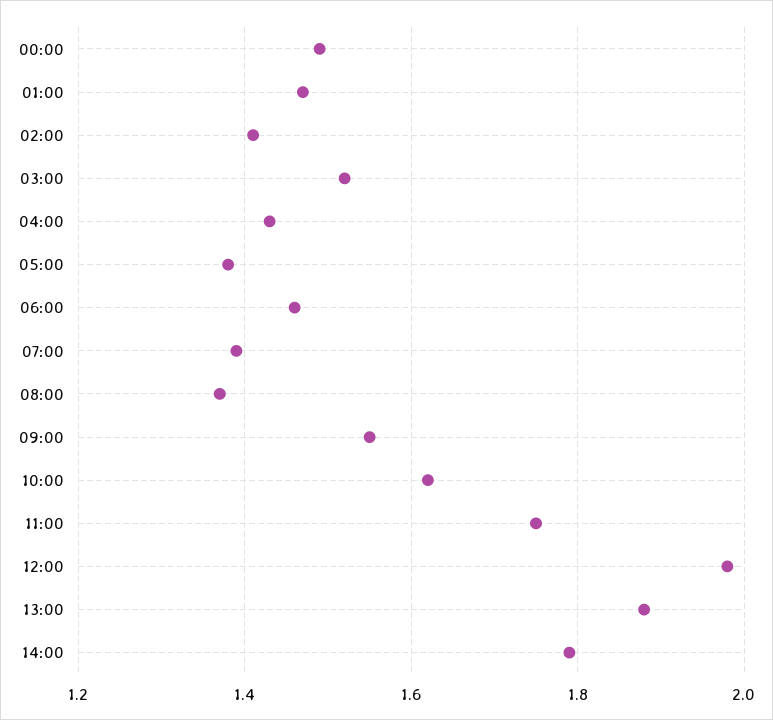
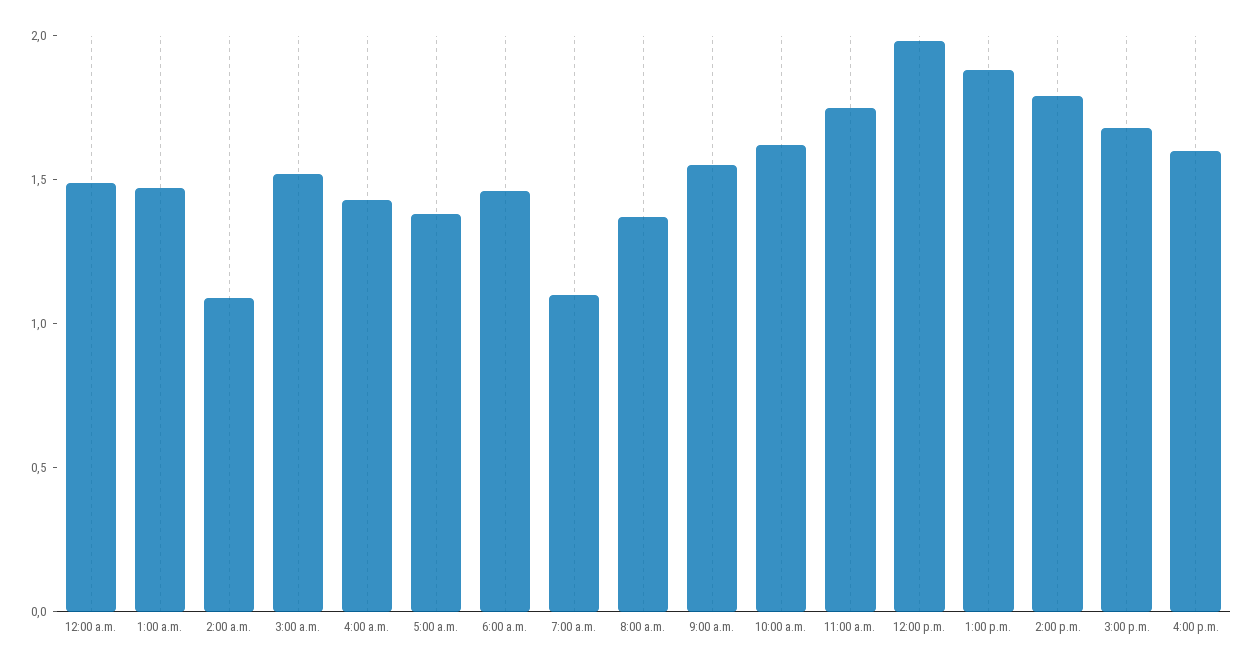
02:00: 1.4 -> 1.1
07:00: 1.4 -> 1.1
3:00 p.m.: none -> 1.7
4:00 p.m.: none -> 1.6

